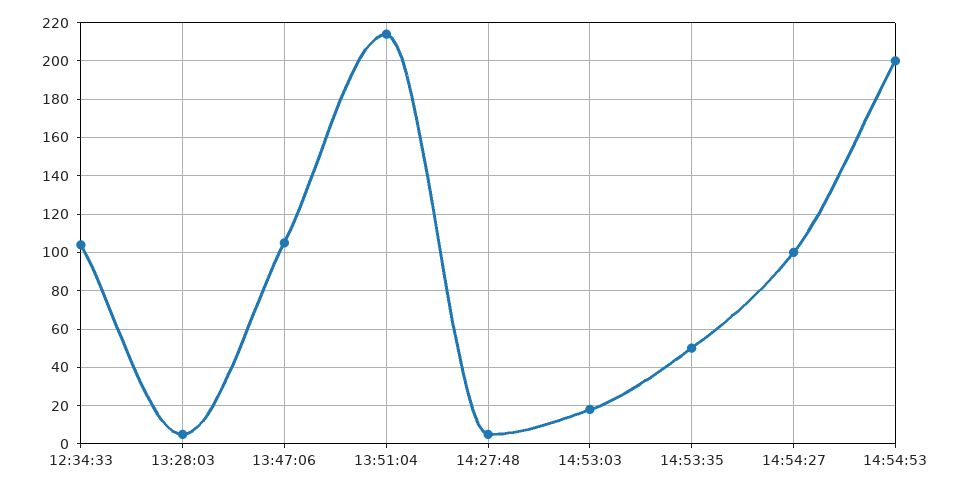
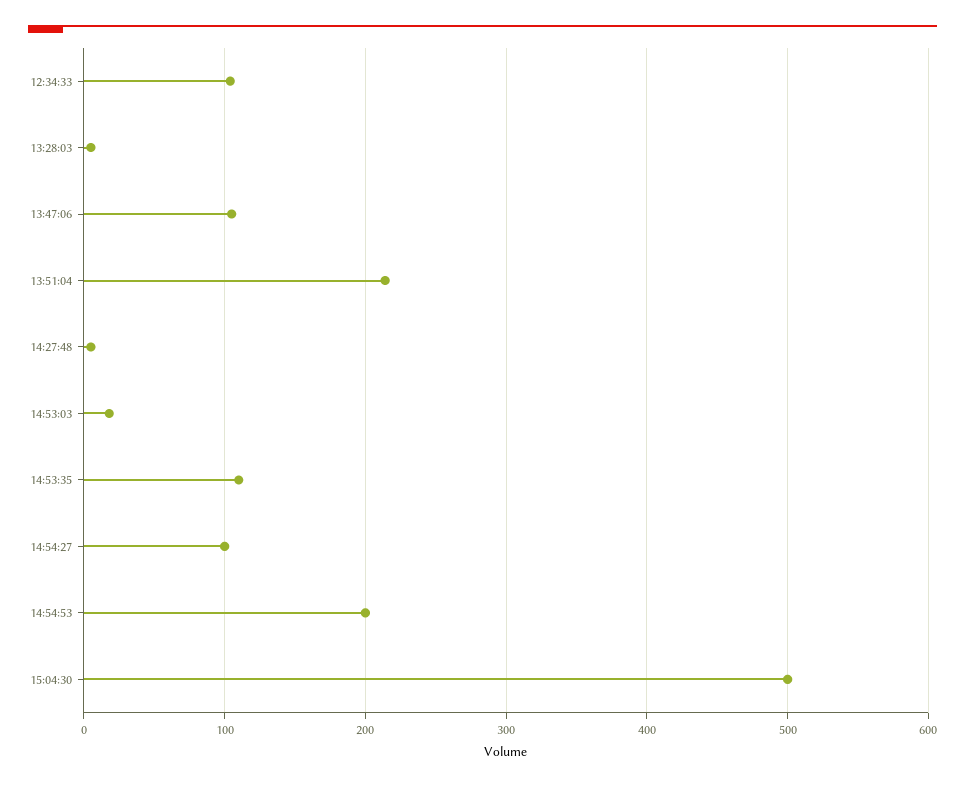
14:53:35: 50 -> 110
15:04:30: none -> 500

